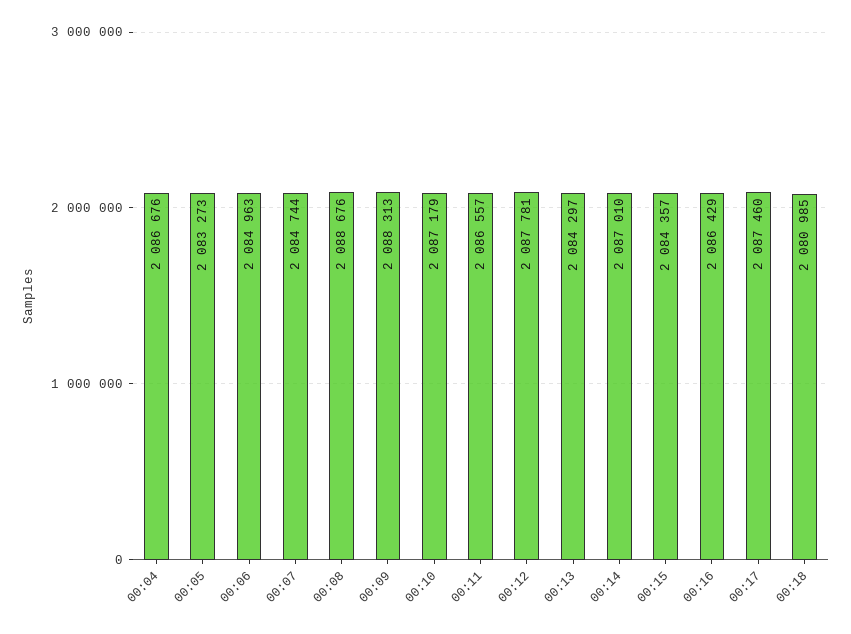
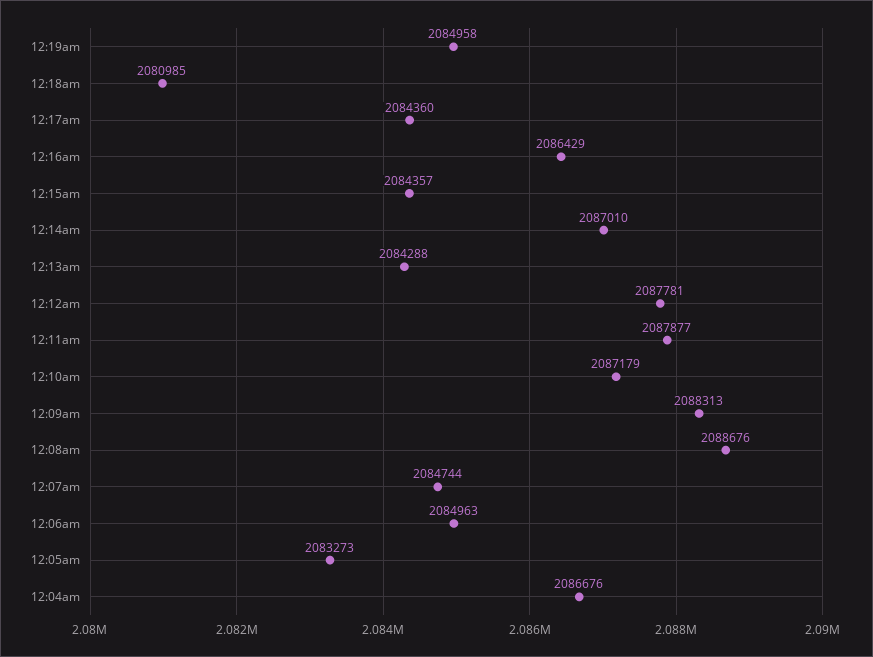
00:11: 2086557 -> 2087877
00:13: 2084297 -> 2084288
00:17: 2087460 -> 2084360
12:19am: none -> 2084958

